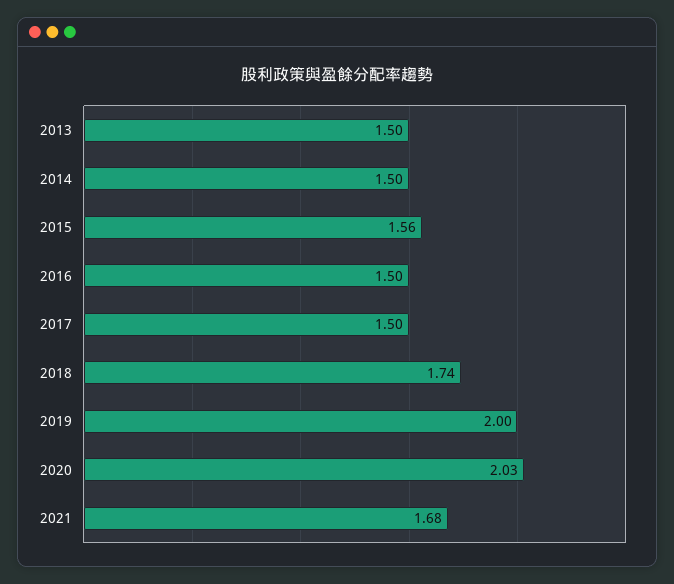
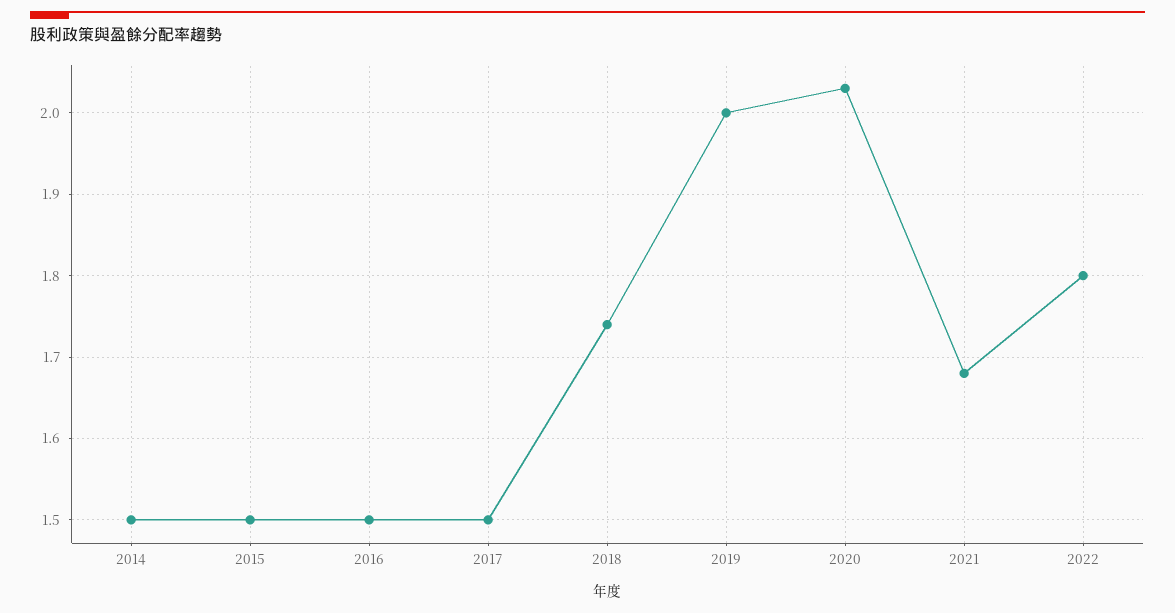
2013: 1.5 -> none
2015: 1.56 -> 1.5
2022: none -> 1.8

